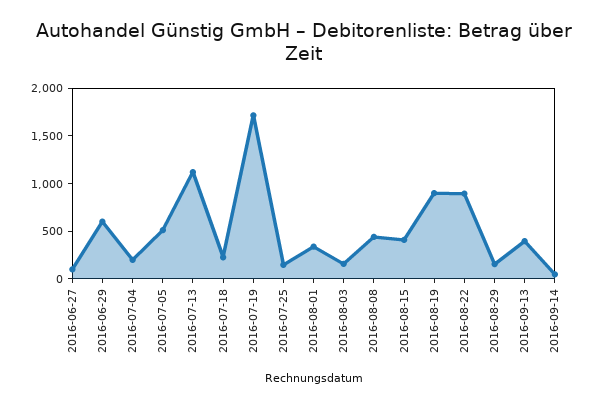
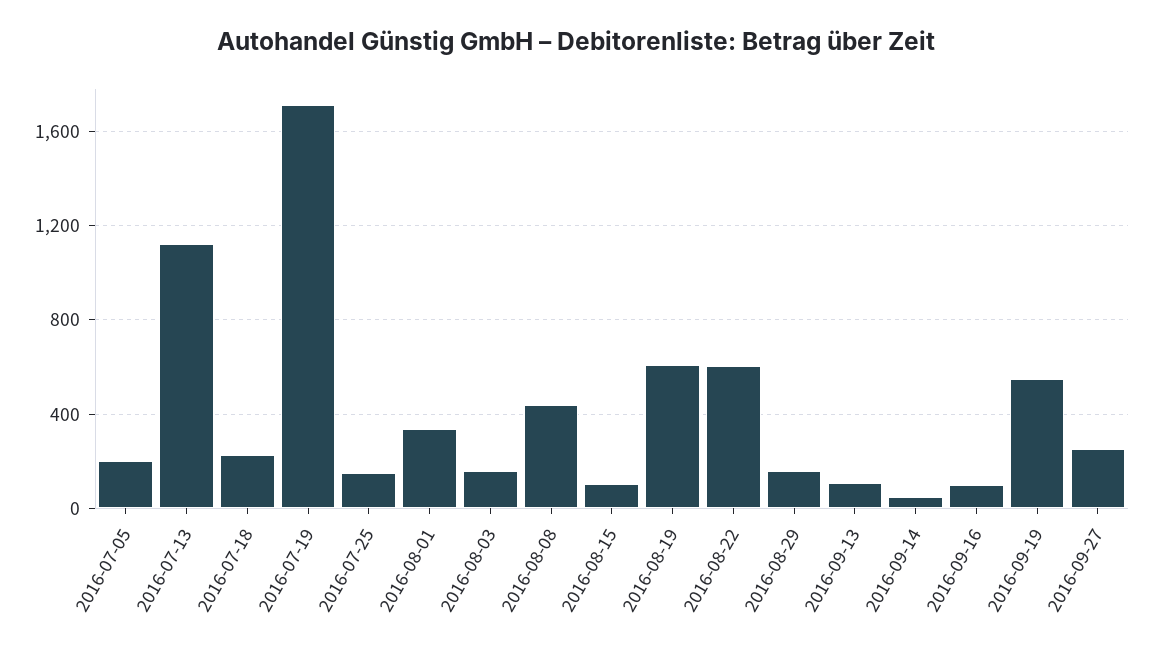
2016-06-27: 100 -> none
2016-06-29: 600 -> none
2016-07-04: 200 -> none
2016-07-05: 500 -> 200
2016-08-15: 400 -> 100
2016-08-19: 900 -> 600
2016-08-22: 900 -> 600
2016-09-13: 400 -> 100
2016-09-16: none -> 100
2016-09-19: none -> 550
2016-09-27: none -> 250

